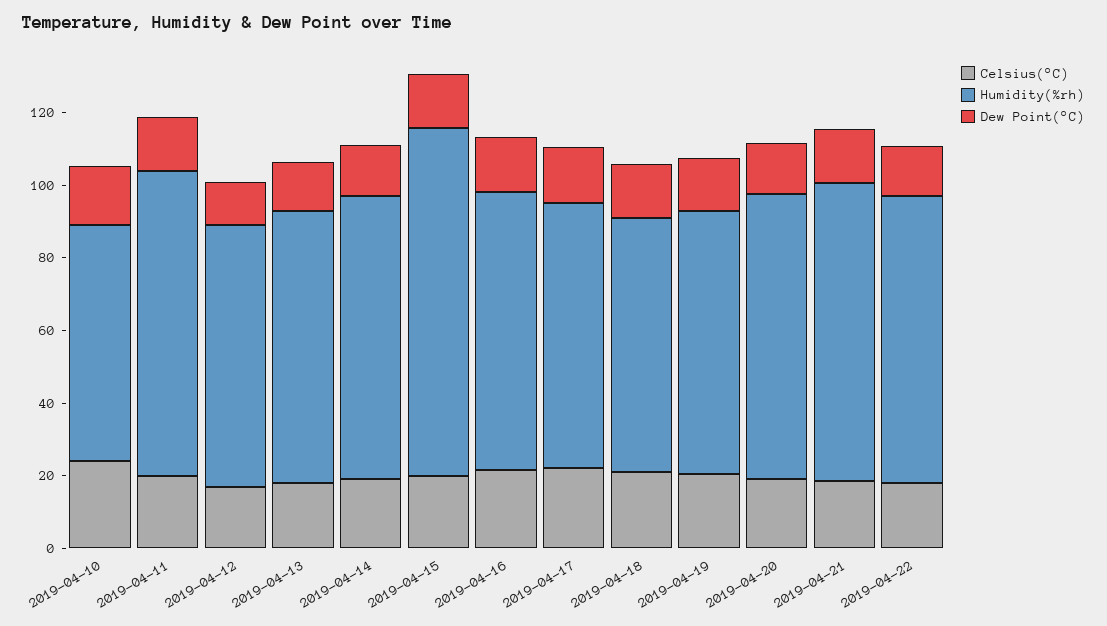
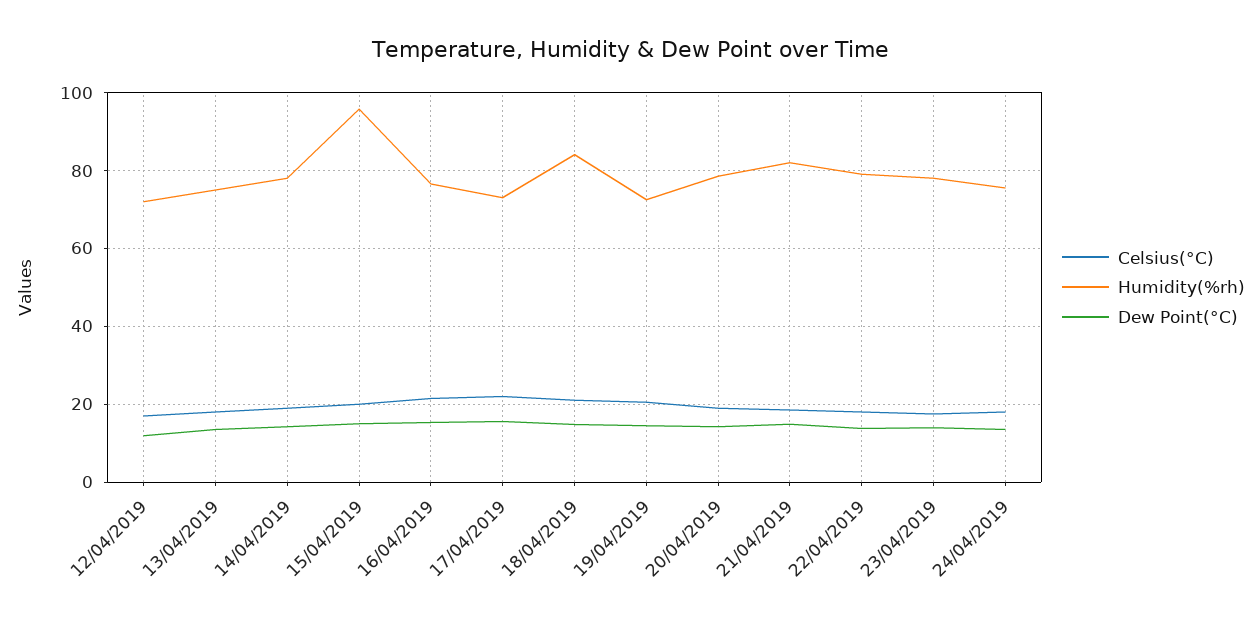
Celsius(°C), 2019-04-10: 25 -> none
Humidity(%rh), 2019-04-10: 65 -> none
Dew Point(°C), 2019-04-10: 15 -> none
Celsius(°C), 2019-04-11: 20 -> none
Humidity(%rh), 2019-04-11: 85 -> none
Dew Point(°C), 2019-04-11: 15 -> none
Humidity(%rh), 2019-04-18: 70 -> 84
Celsius(°C), 23/04/2019: none -> 18
Humidity(%rh), 23/04/2019: none -> 78
Dew Point(°C), 23/04/2019: none -> 14
Celsius(°C), 24/04/2019: none -> 18
Humidity(%rh), 24/04/2019: none -> 76
Dew Point(°C), 24/04/2019: none -> 14

